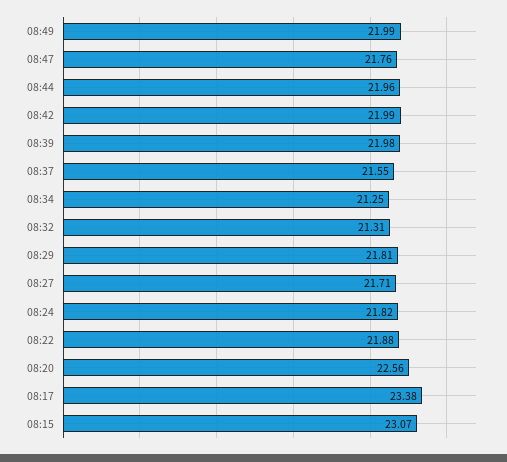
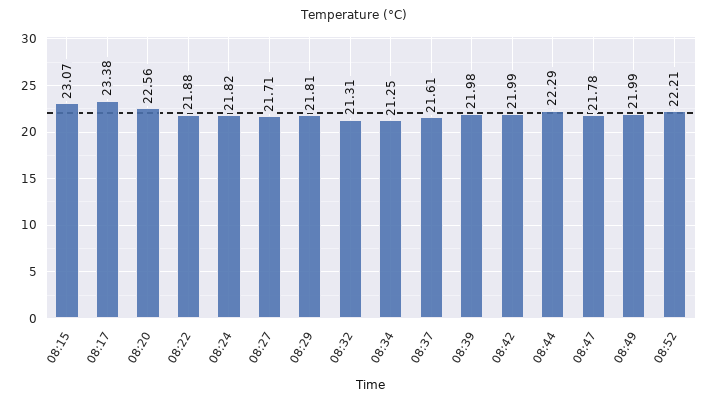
08:47: 21.76 -> 21.78
08:44: 21.96 -> 22.29
08:37: 21.55 -> 21.61
08:52: none -> 22.21

